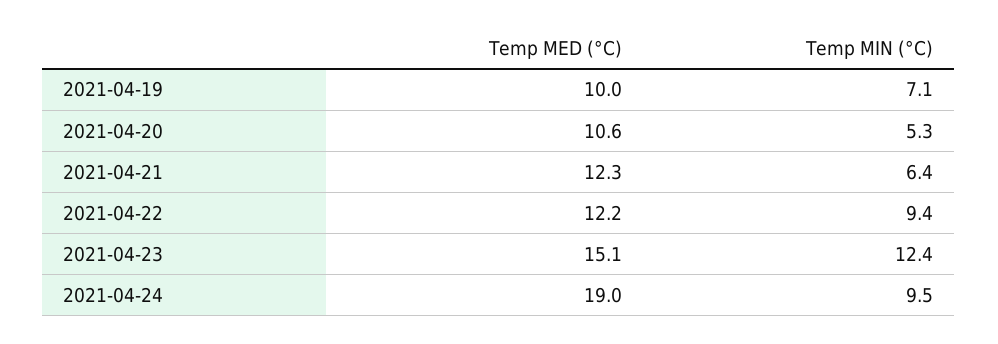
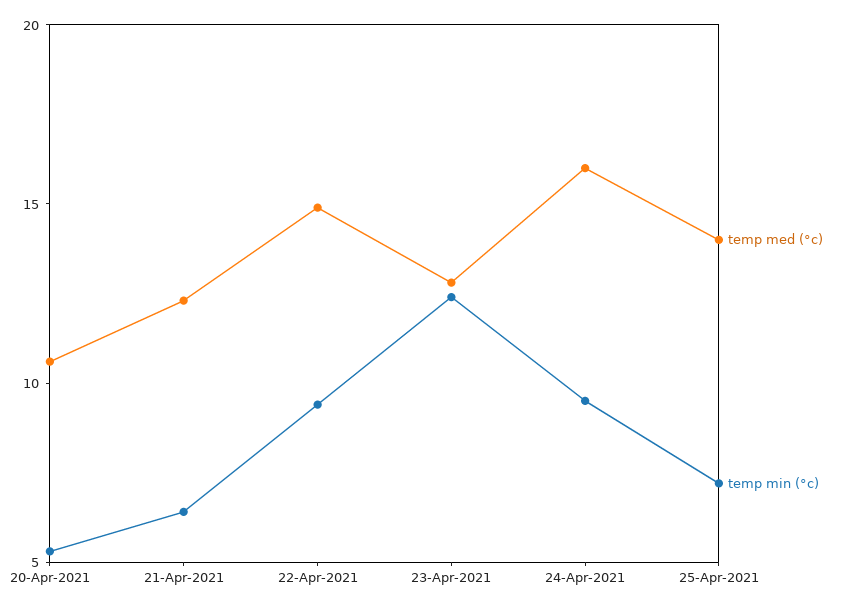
Temp MED (°C), 2021-04-19: 10 -> none
Temp MIN (°C), 2021-04-19: 7.1 -> none
Temp MED (°C), 2021-04-22: 12.2 -> 15
Temp MED (°C), 2021-04-23: 15.1 -> 13
Temp MED (°C), 2021-04-24: 19 -> 16
Temp MED (°C), 25-Apr-2021: none -> 14
Temp MIN (°C), 25-Apr-2021: none -> 7

